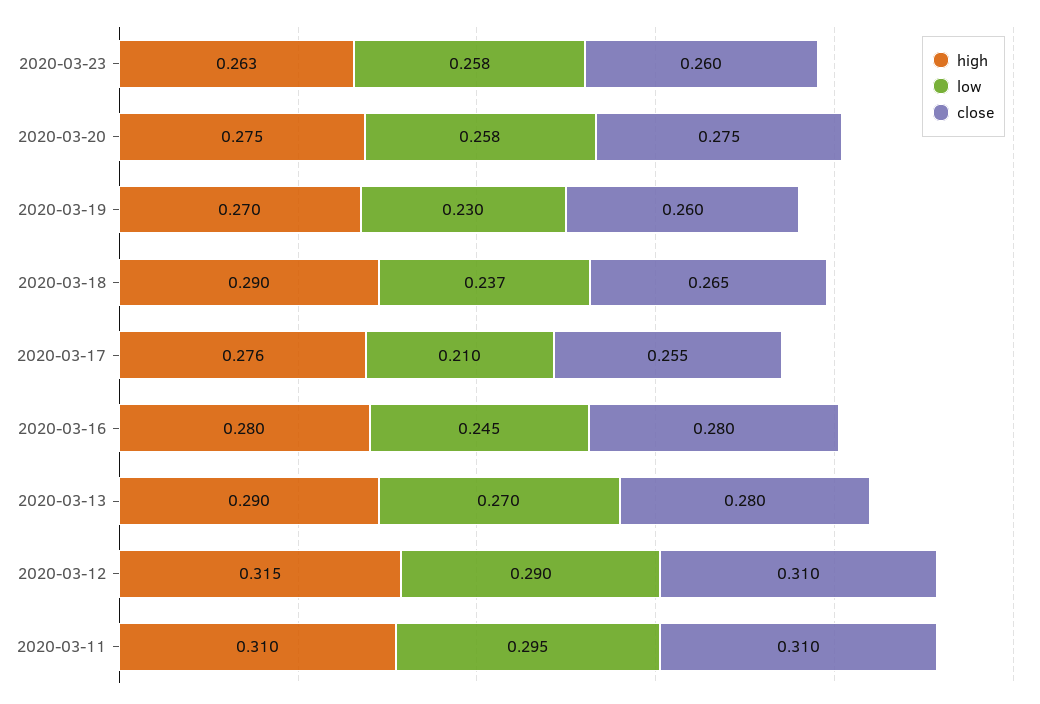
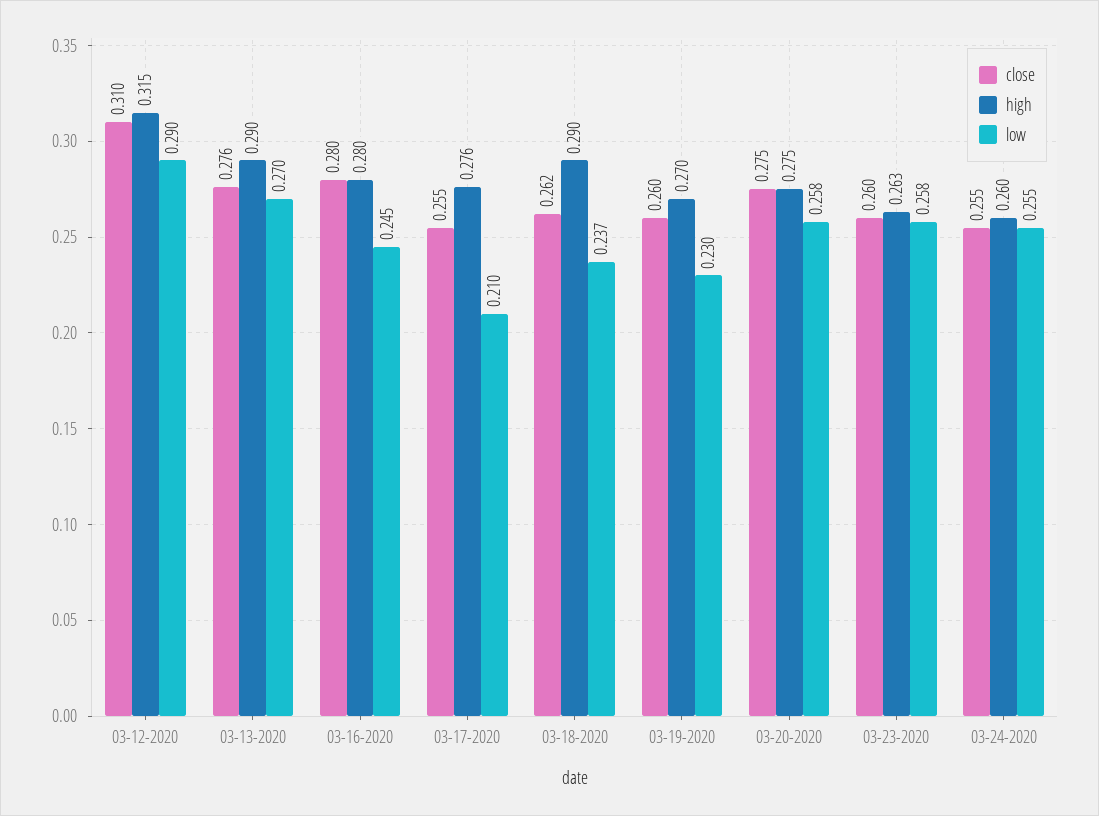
close, 2020-03-18: 0.265 -> 0.262
close, 2020-03-13: 0.28 -> 0.276
high, 2020-03-11: 0.31 -> none
low, 2020-03-11: 0.295 -> none
close, 2020-03-11: 0.31 -> none
close, 03-24-2020: none -> 0.255
high, 03-24-2020: none -> 0.26
low, 03-24-2020: none -> 0.255

